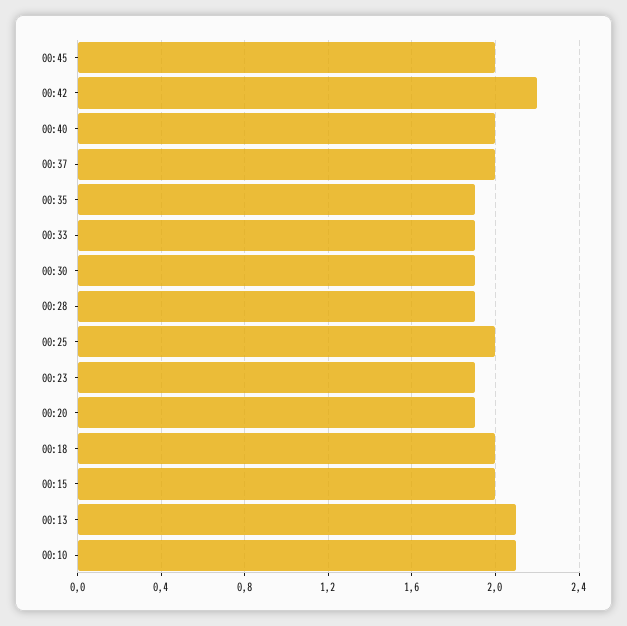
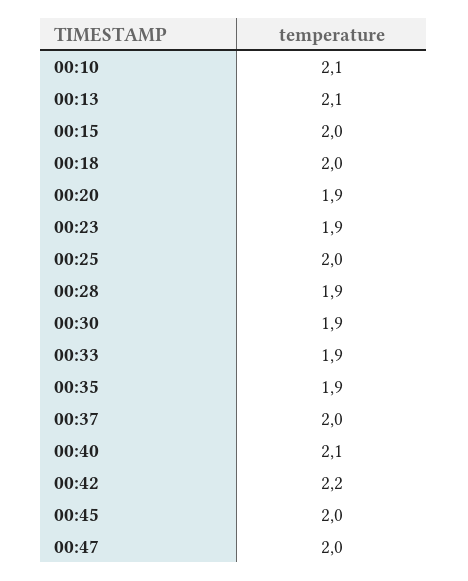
00:40: 2 -> 2.1
00:47: none -> 2

